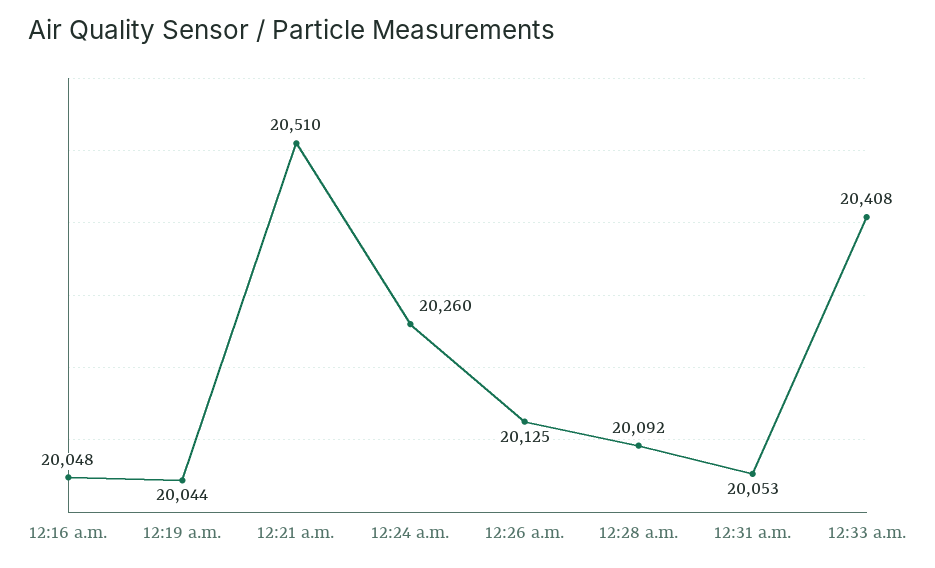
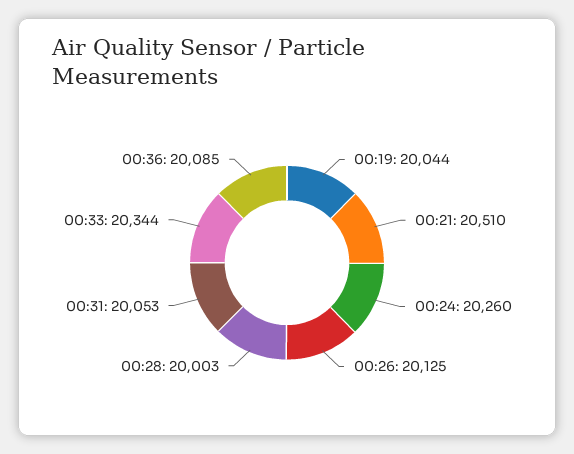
12:16 a.m.: 20048 -> none
12:28 a.m.: 20092 -> 20003
12:33 a.m.: 20408 -> 20344
00:36: none -> 20085

